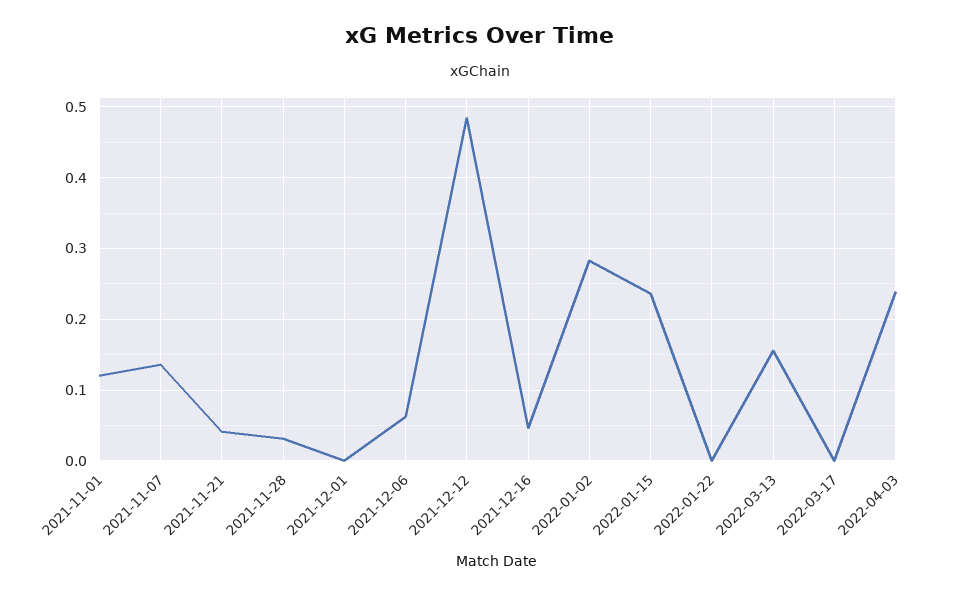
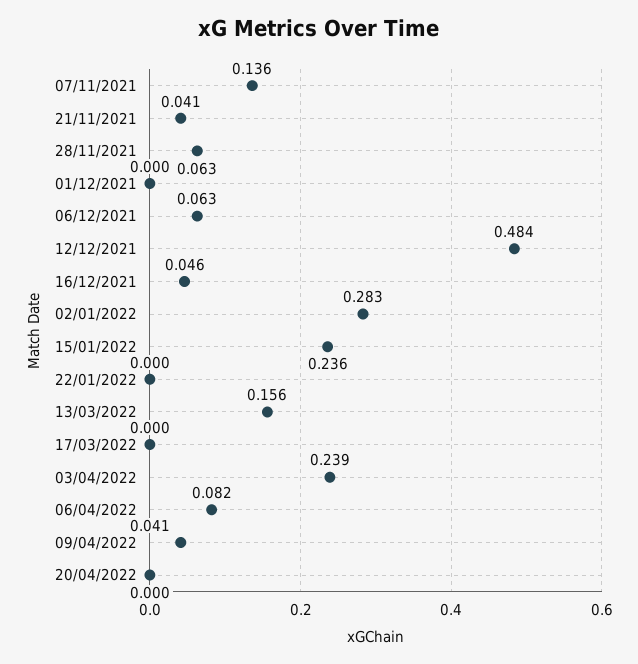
2021-11-01: 0.12 -> none
2021-11-28: 0.03 -> 0.063
06/04/2022: none -> 0.082
09/04/2022: none -> 0.041
20/04/2022: none -> 0

